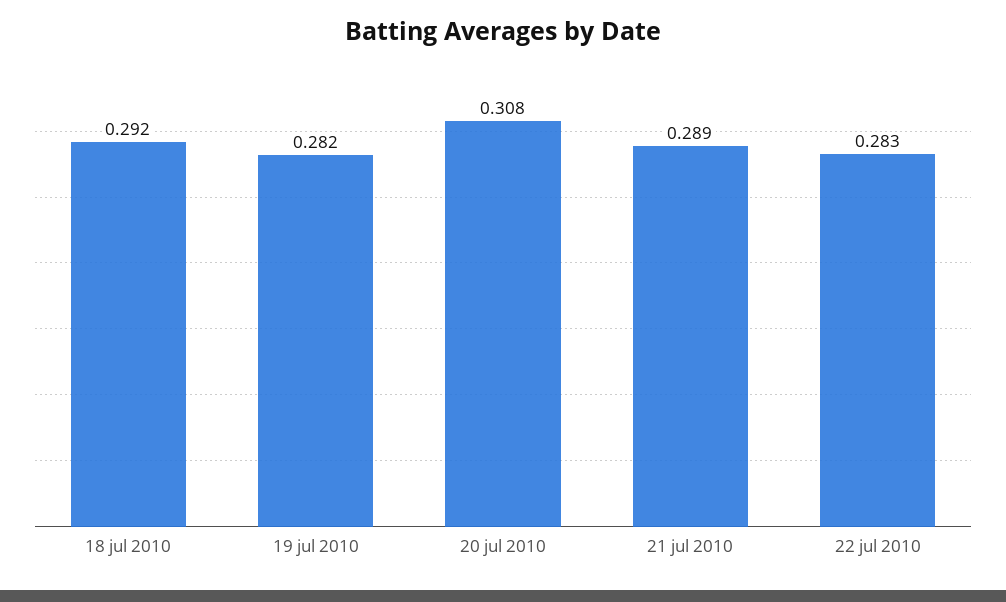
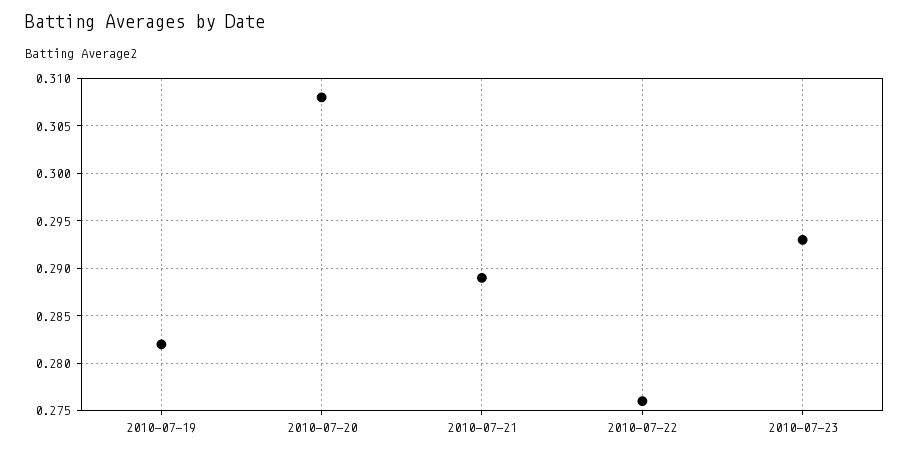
18 jul 2010: 0.292 -> none
22 jul 2010: 0.283 -> 0.276
2010-07-23: none -> 0.293

